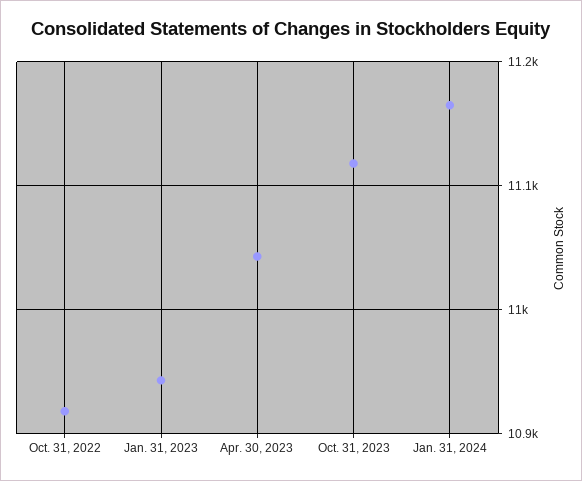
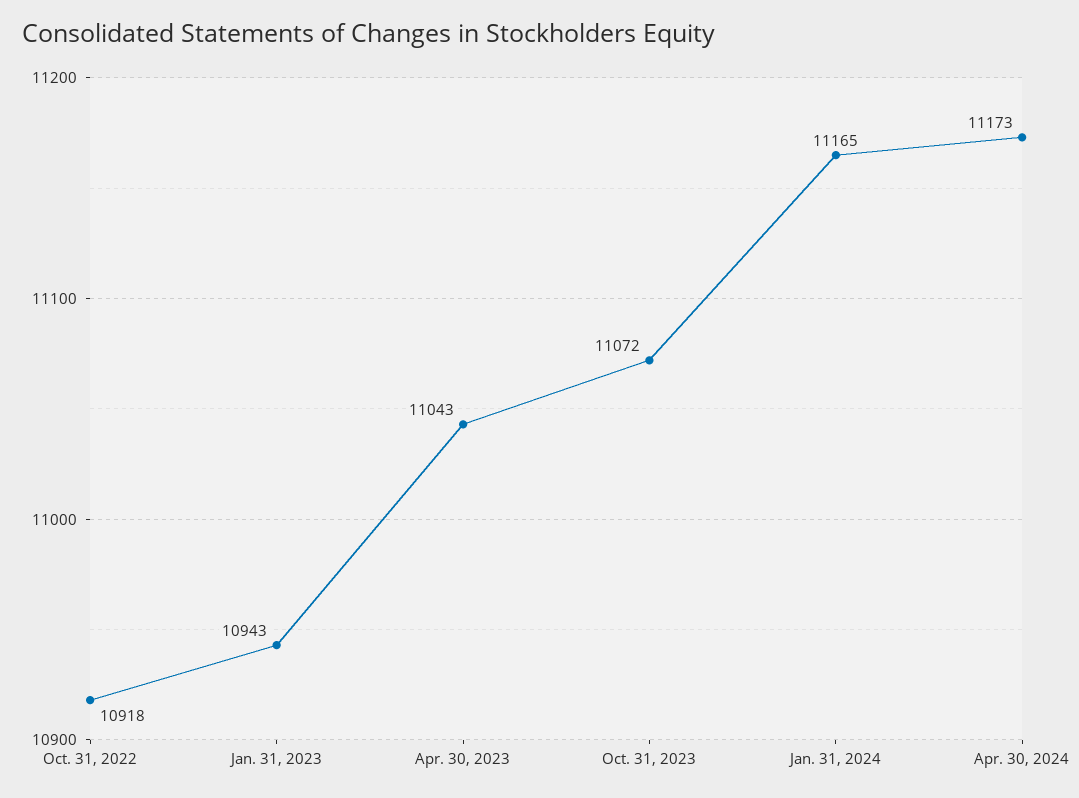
Oct. 31, 2023: 11120 -> 11072
Apr. 30, 2024: none -> 11173

